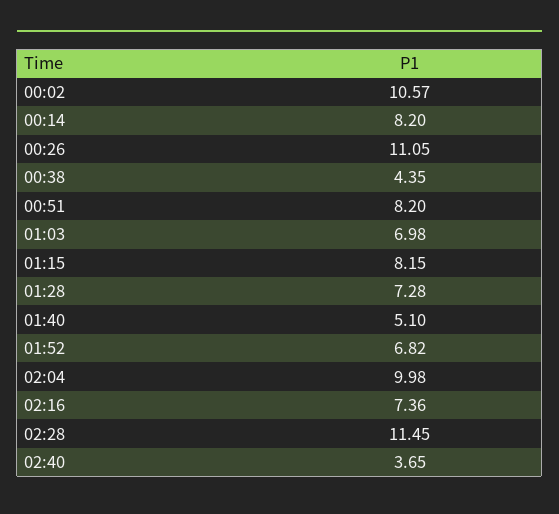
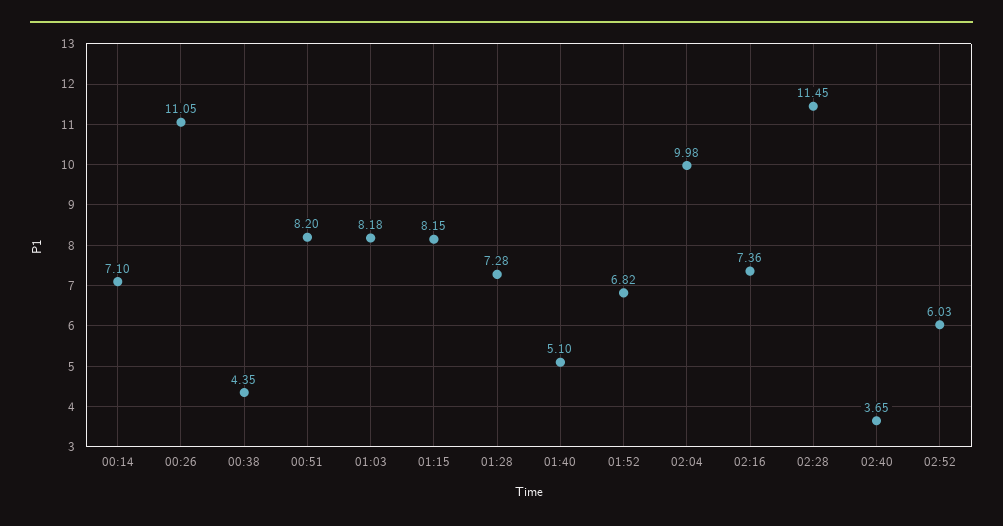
00:02: 10.57 -> none
00:14: 8.2 -> 7.1
01:03: 6.98 -> 8.18
02:52: none -> 6.03

